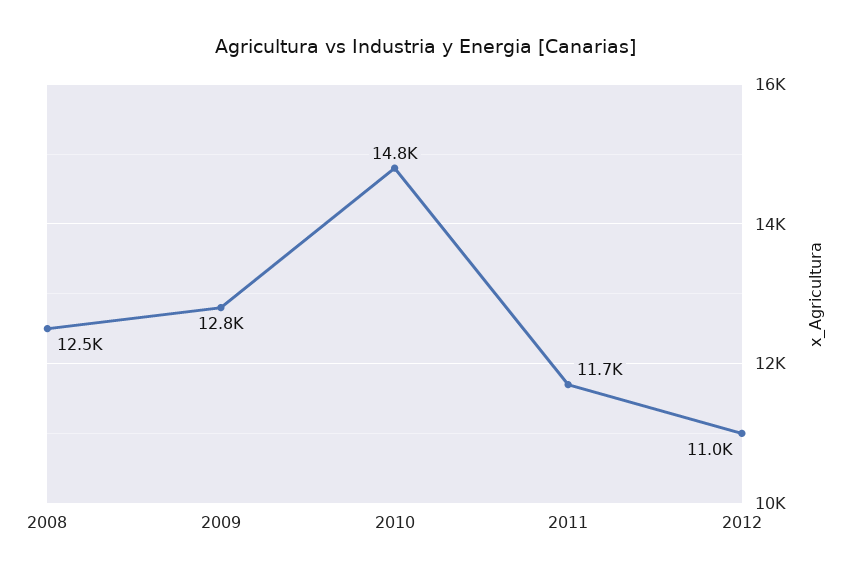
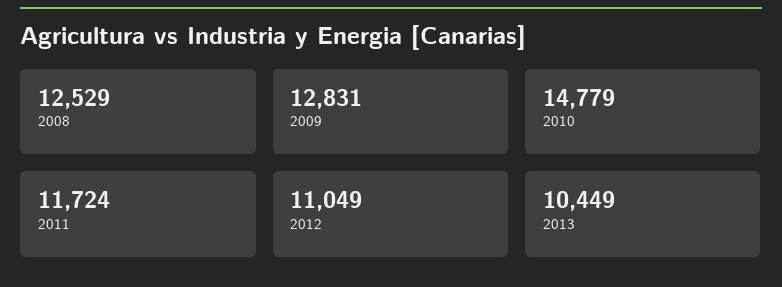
2013: none -> 10449

